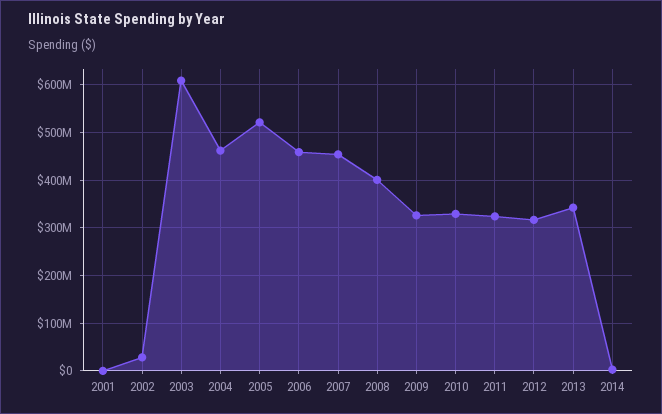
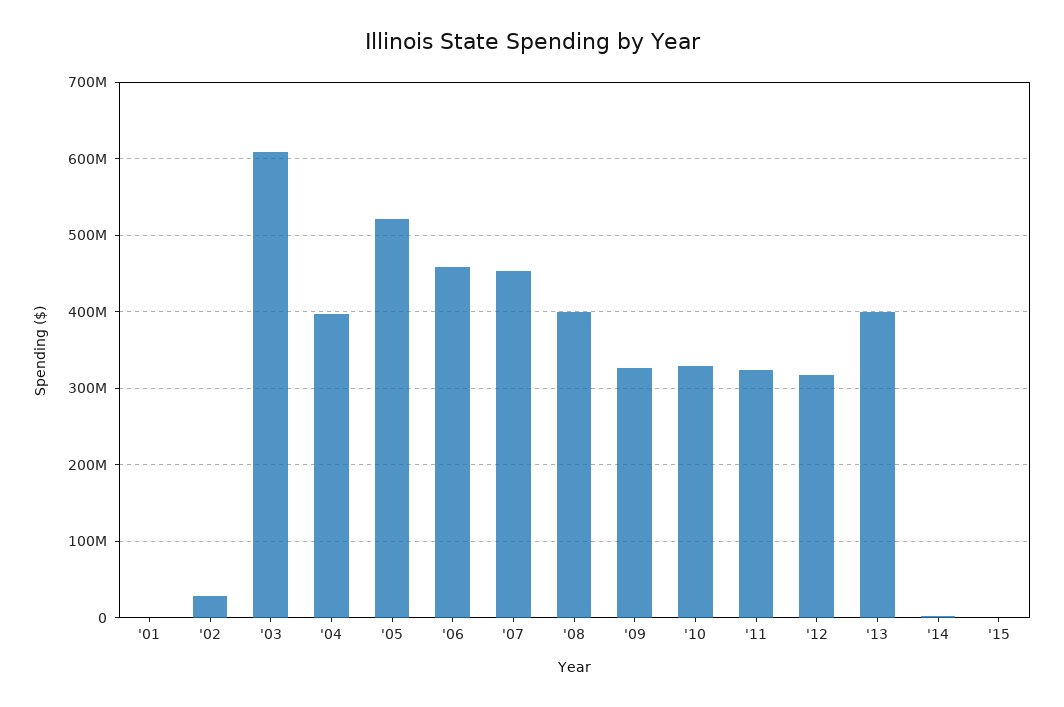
2004: 460000000 -> 400000000
2013: 340000000 -> 400000000
'15: none -> 0

